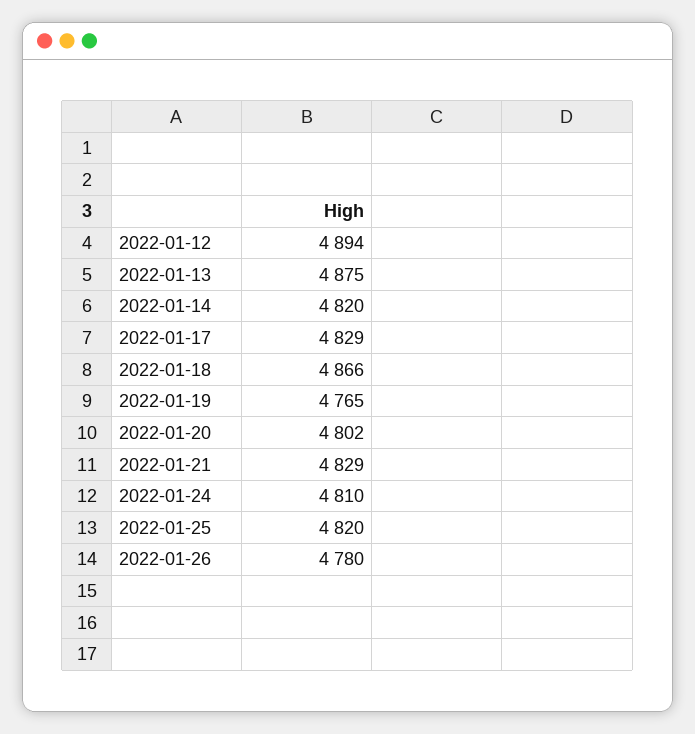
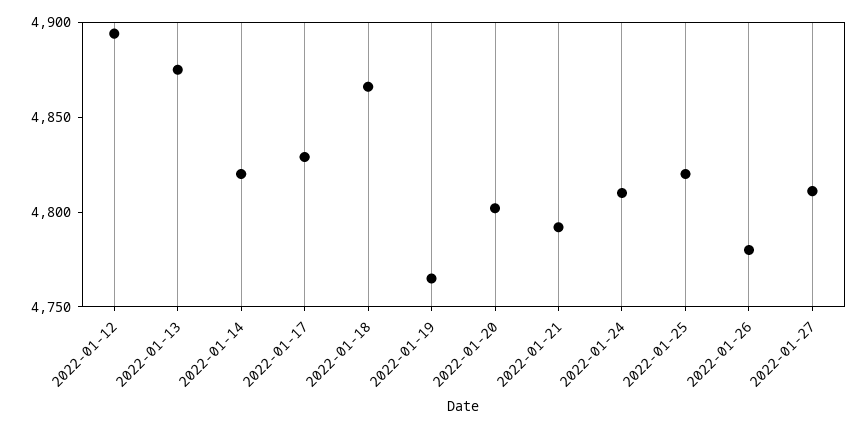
2022-01-21: 4829 -> 4790
2022-01-27: none -> 4810

